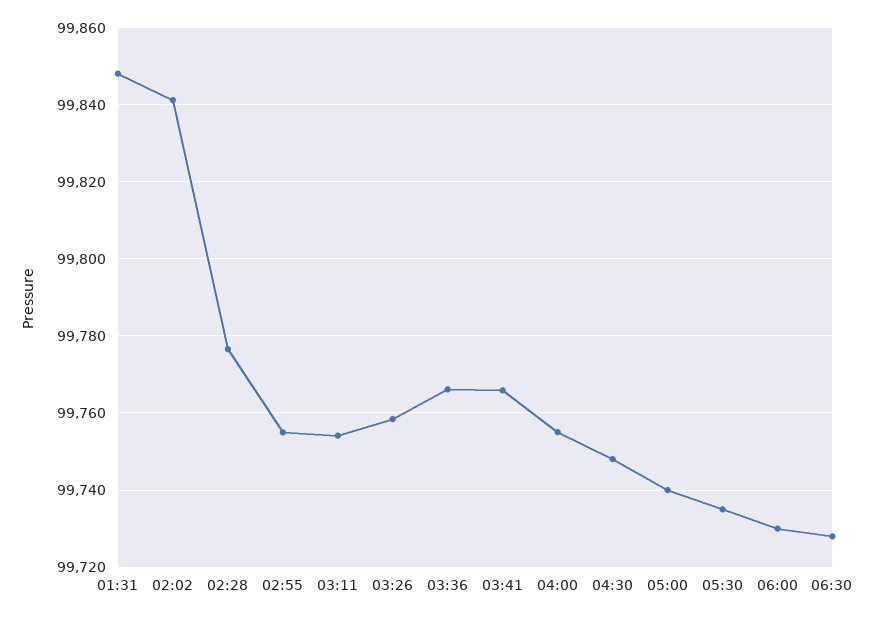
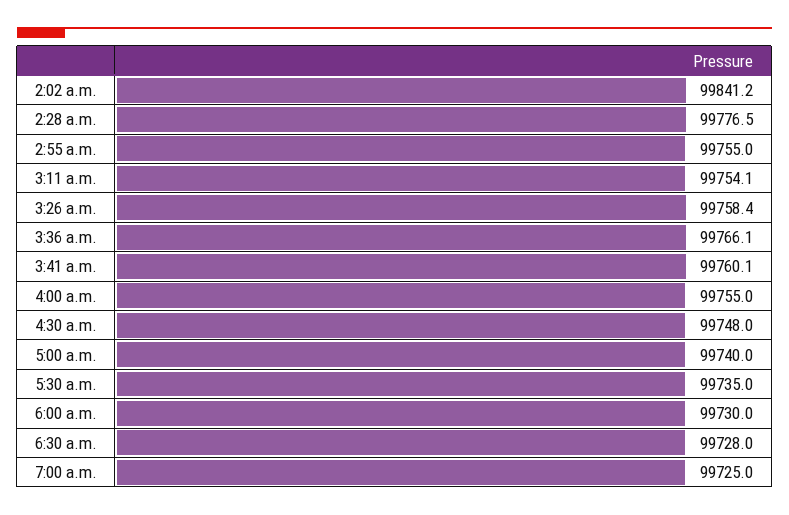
01:31: 99848 -> none
03:41: 99766 -> 99760.1
7:00 a.m.: none -> 99725

